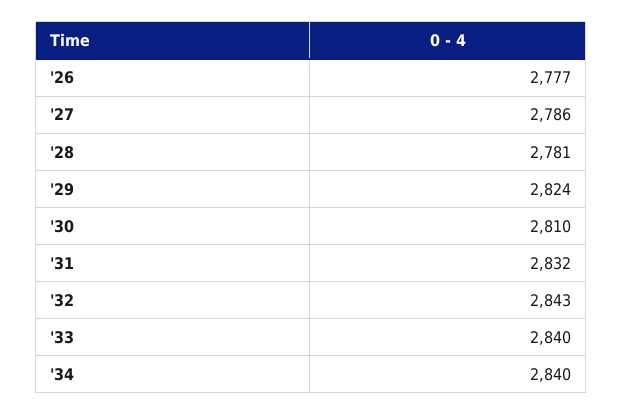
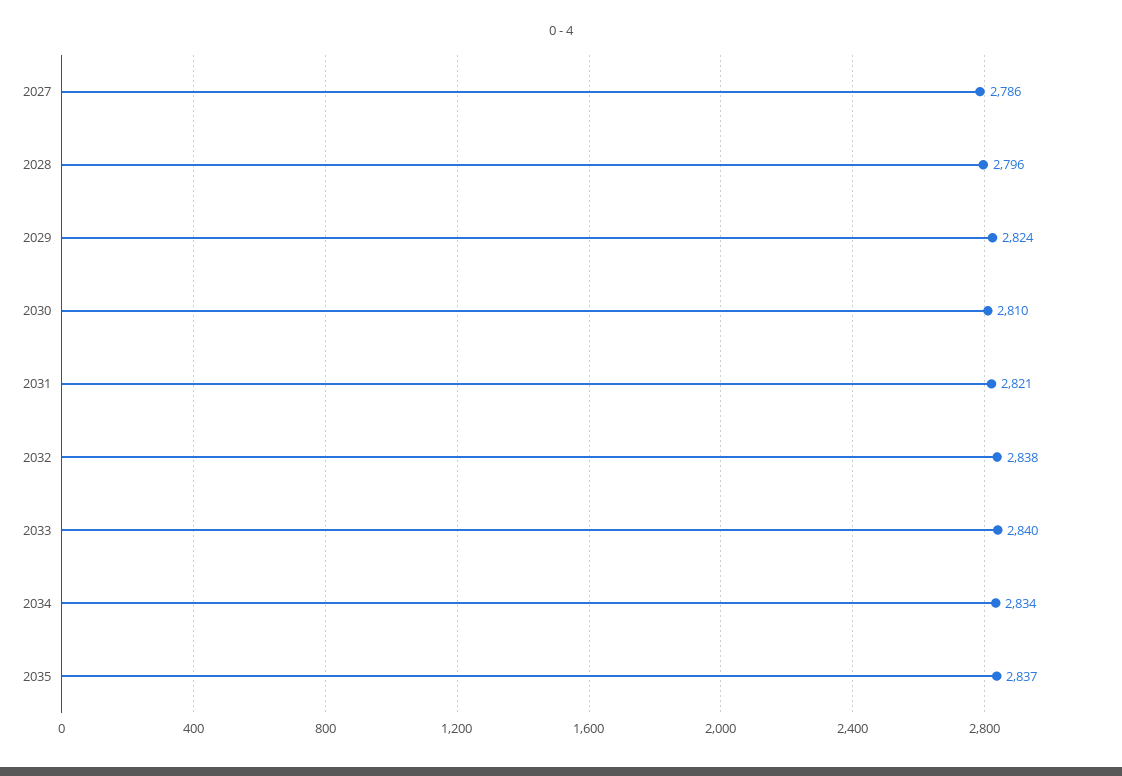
'26: 2777 -> none
'28: 2781 -> 2796
'31: 2832 -> 2821
'32: 2843 -> 2838
'34: 2840 -> 2834
2035: none -> 2837

